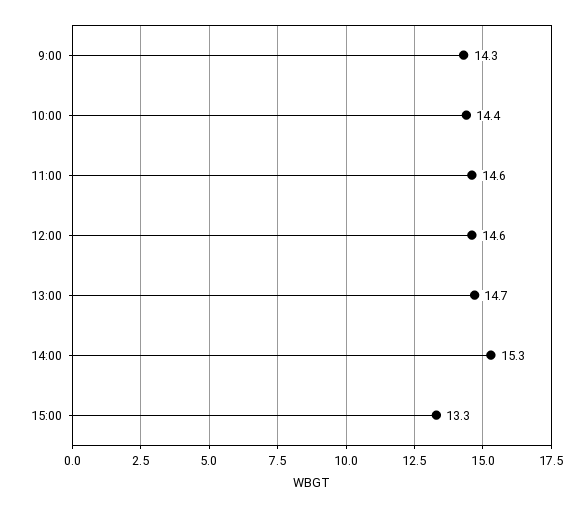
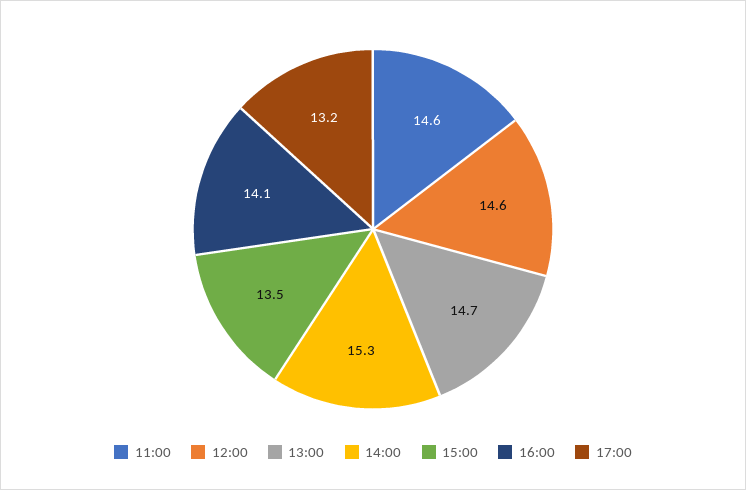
9:00: 14.3 -> none
10:00: 14.4 -> none
15:00: 13.3 -> 13.5
16:00: none -> 14.1
17:00: none -> 13.2

